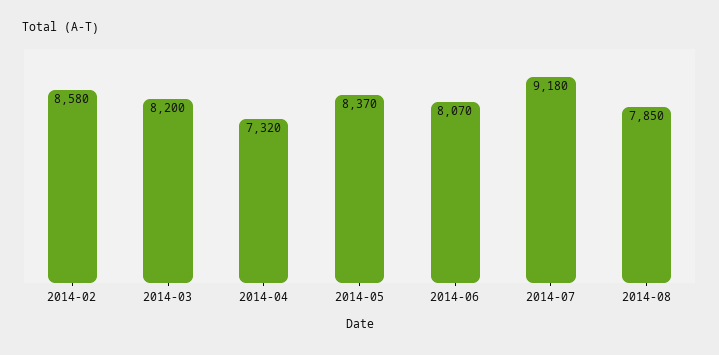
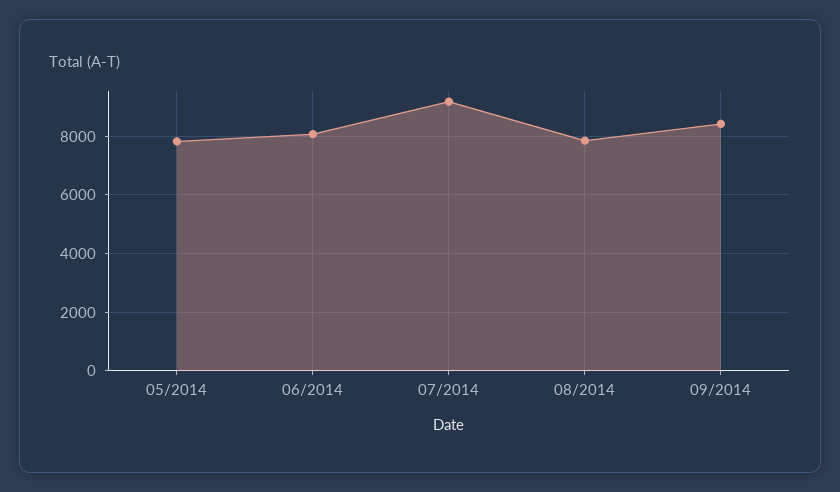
2014-02: 8580 -> none
2014-03: 8200 -> none
2014-04: 7320 -> none
2014-05: 8370 -> 7750
09/2014: none -> 8500

